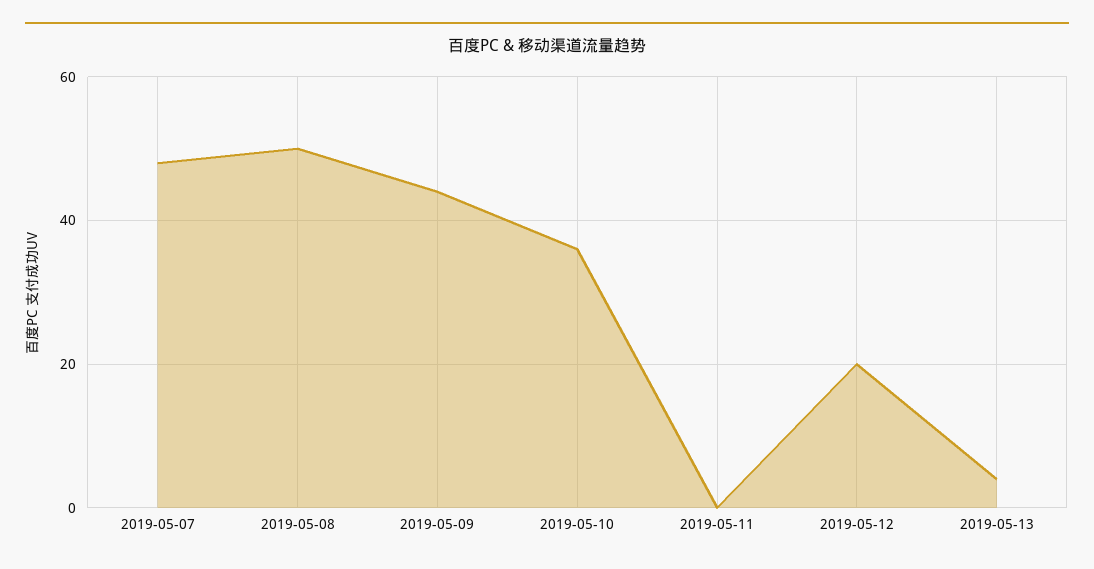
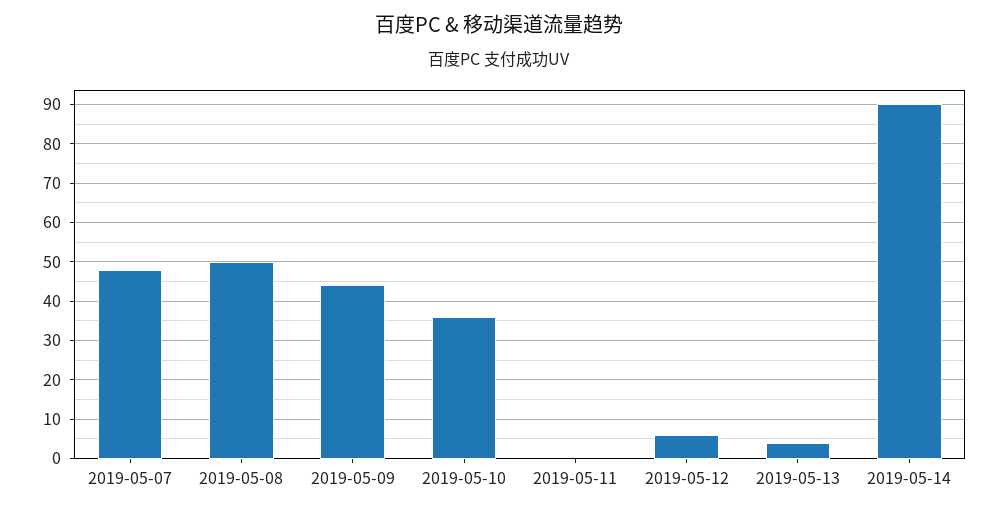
2019-05-12: 20 -> 5
2019-05-14: none -> 90

